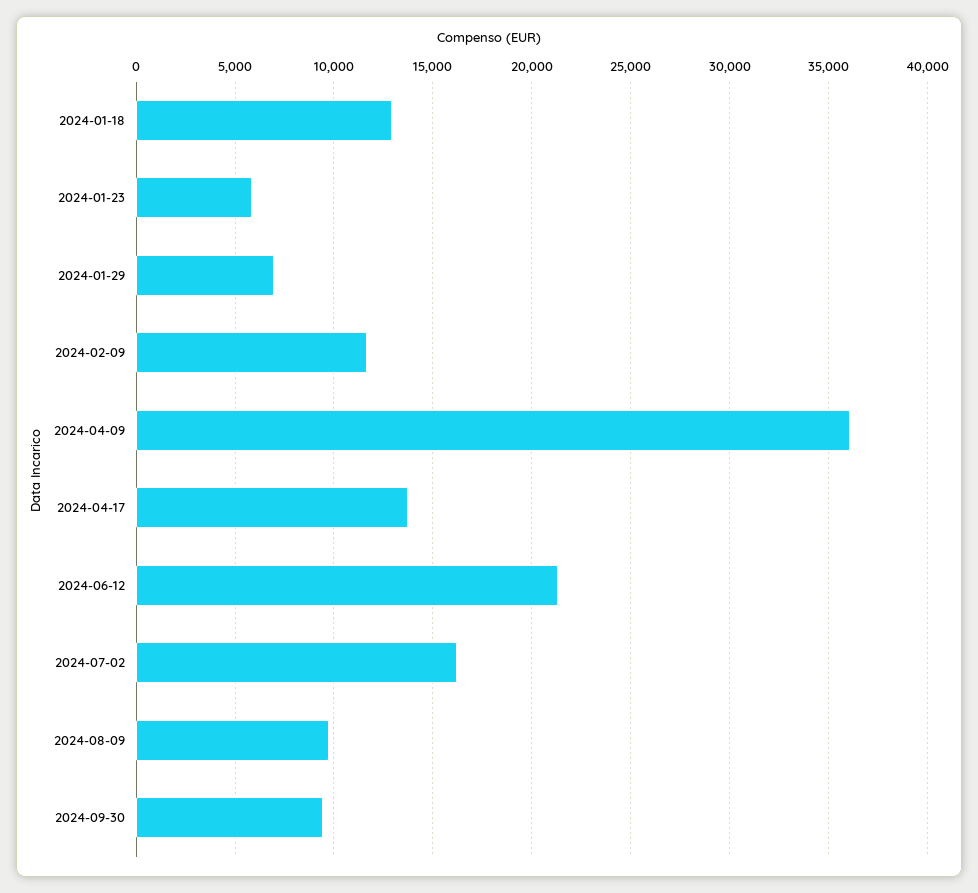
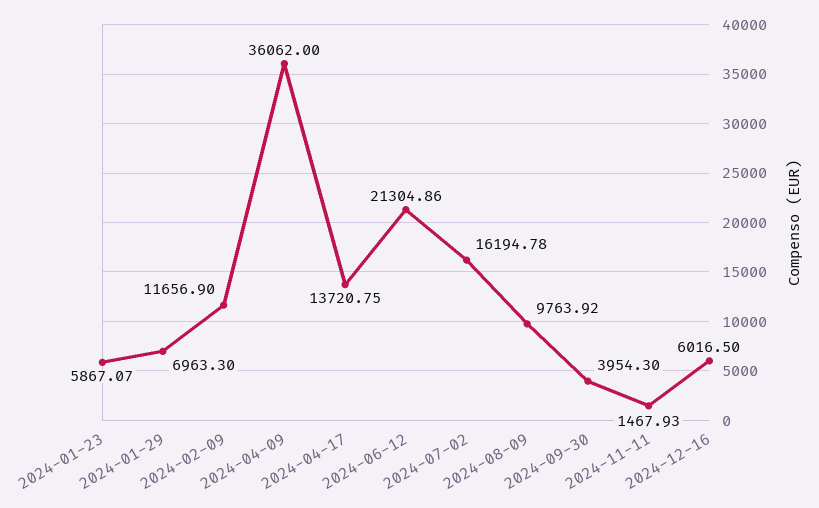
2024-01-18: 13000 -> none
2024-09-30: 9500 -> 3954.3
2024-11-11: none -> 1467.93
2024-12-16: none -> 6016.5

